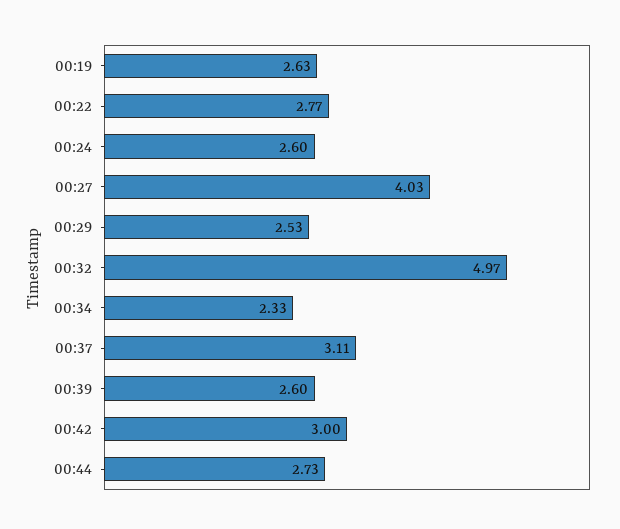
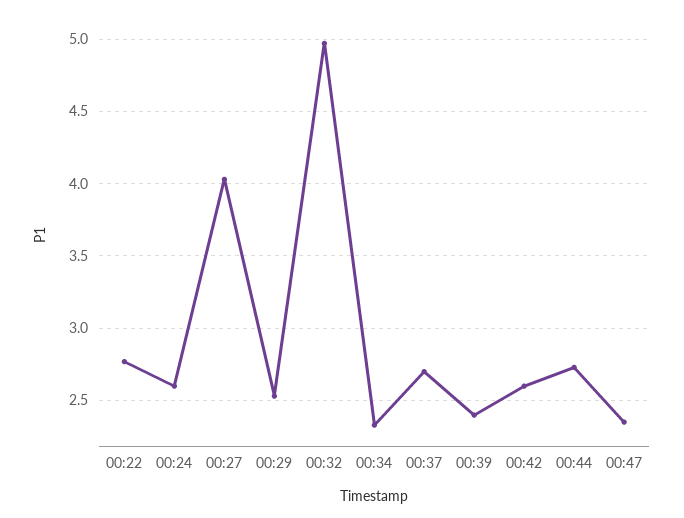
00:19: 2.63 -> none
00:37: 3.11 -> 2.7
00:39: 2.6 -> 2.4
00:42: 3 -> 2.6
00:47: none -> 2.35

